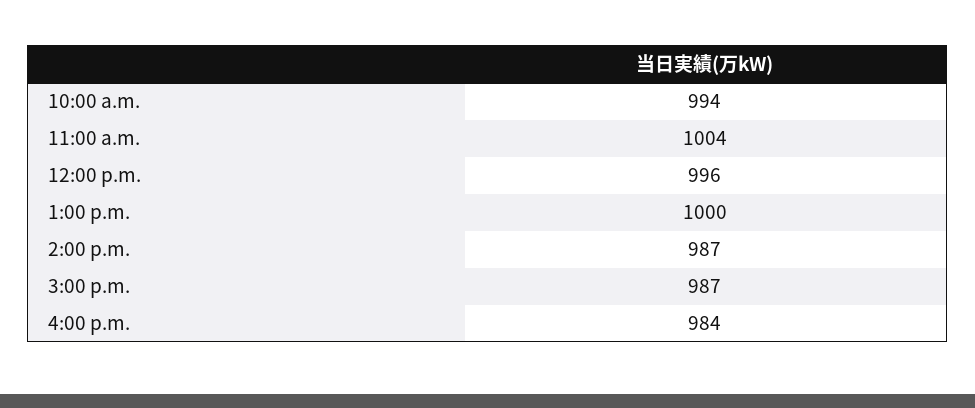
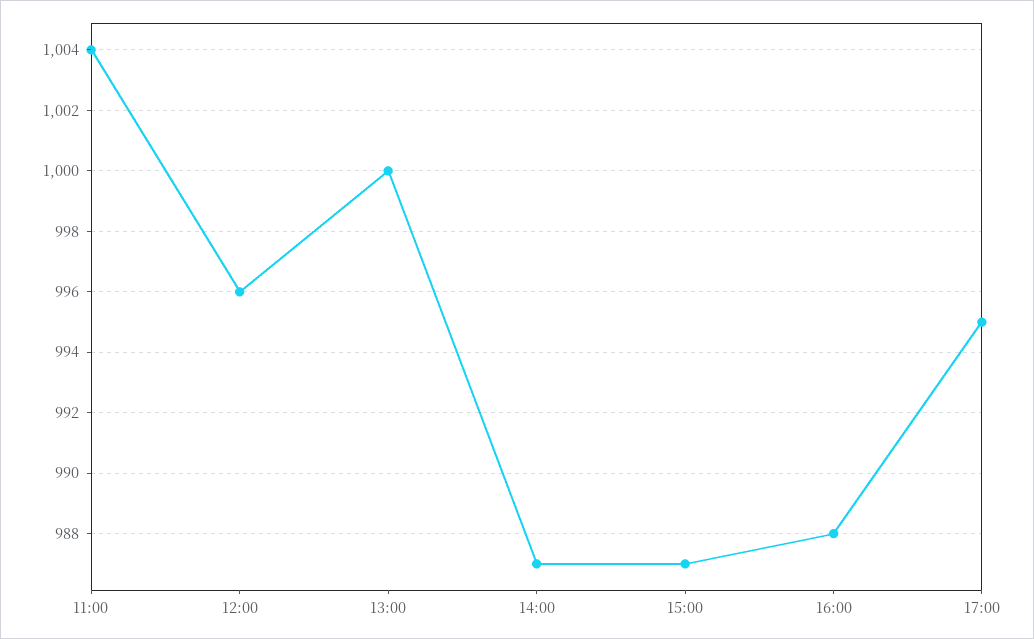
10:00 a.m.: 994 -> none
4:00 p.m.: 984 -> 988
17:00: none -> 995

